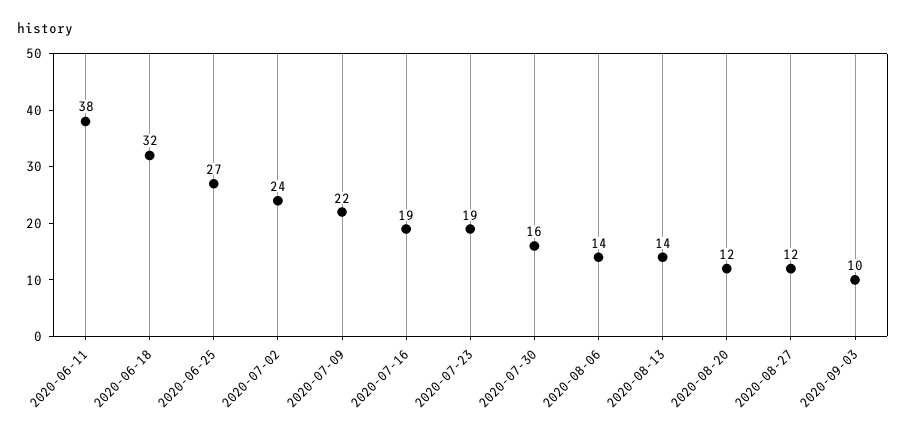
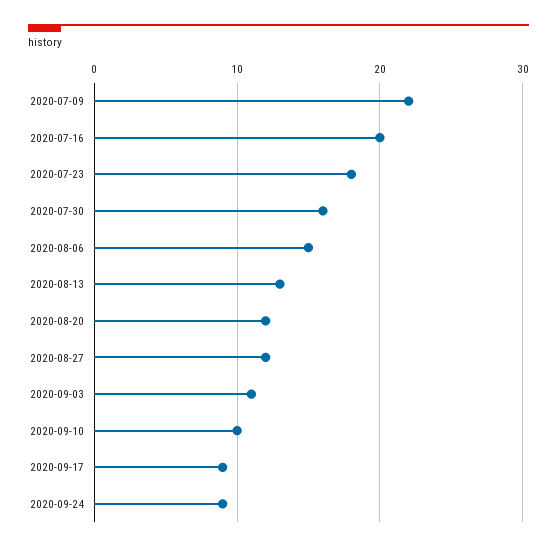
2020-06-11: 38 -> none
2020-06-18: 32 -> none
2020-06-25: 27 -> none
2020-07-02: 24 -> none
2020-07-16: 19 -> 20
2020-07-23: 19 -> 18
2020-08-06: 14 -> 15
2020-08-13: 14 -> 13
2020-09-03: 10 -> 11
2020-09-10: none -> 10
2020-09-17: none -> 9
2020-09-24: none -> 9

